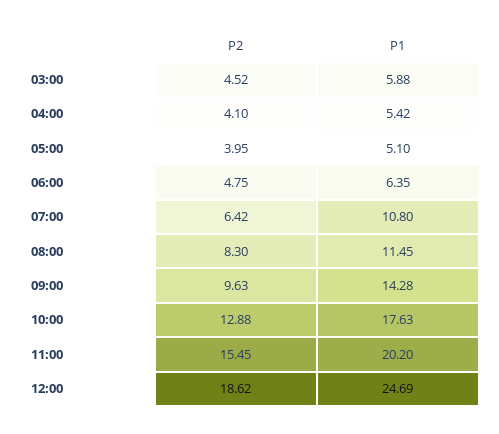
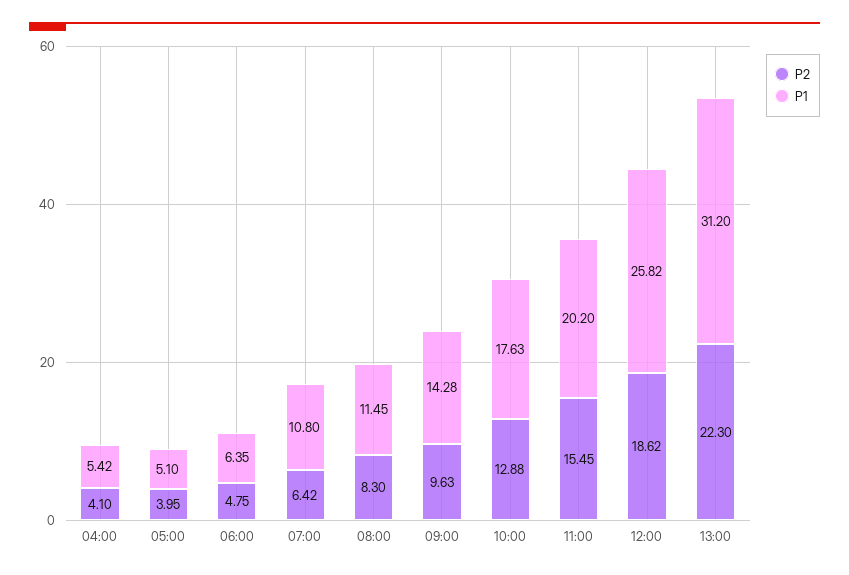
P2, 03:00: 4.52 -> none
P1, 03:00: 5.88 -> none
P1, 12:00: 24.69 -> 25.82
P2, 13:00: none -> 22.3
P1, 13:00: none -> 31.2

